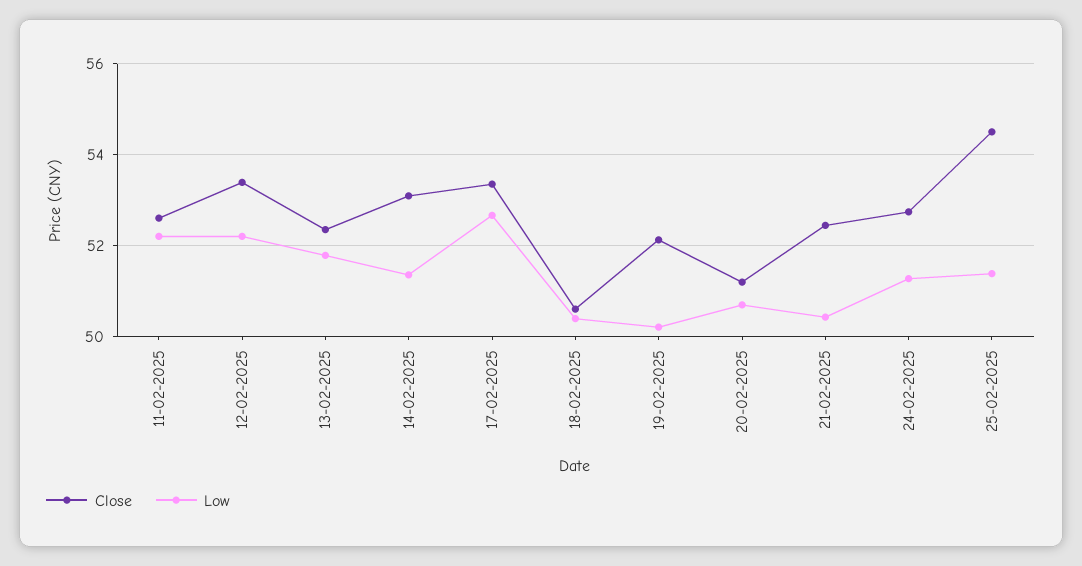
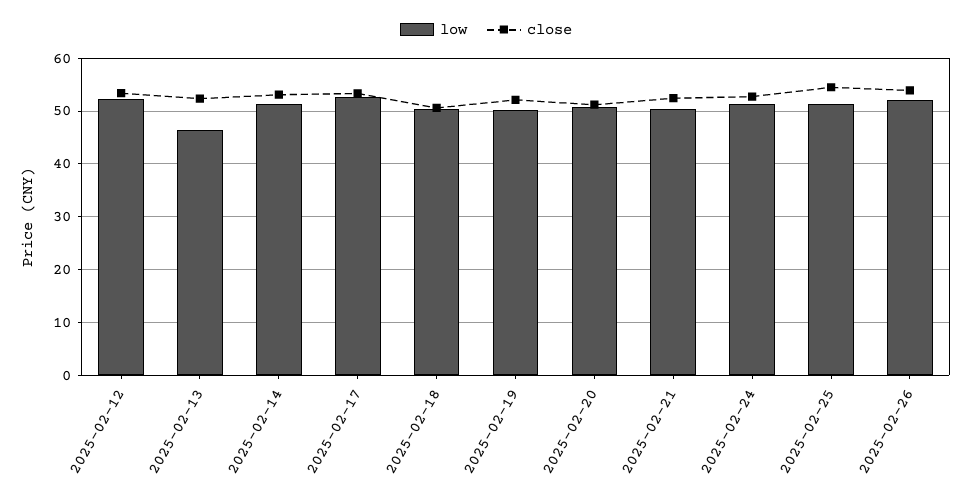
Close, 11-02-2025: 52.6 -> none
Low, 11-02-2025: 52.2 -> none
Low, 13-02-2025: 51.8 -> 46
Low, 2025-02-26: none -> 52
Close, 2025-02-26: none -> 54

